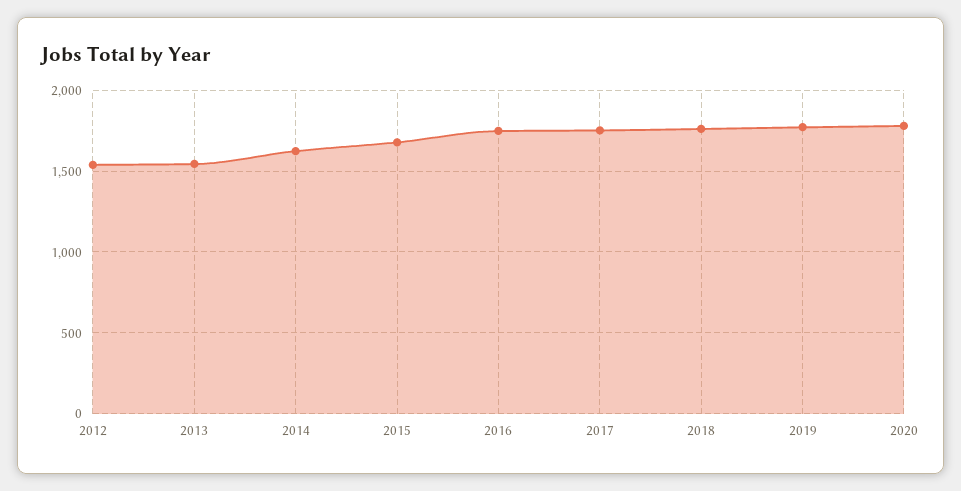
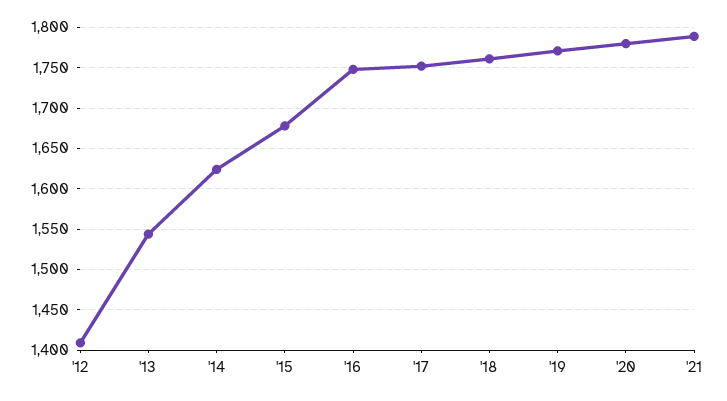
2012: 1550 -> 1410
'21: none -> 1790

